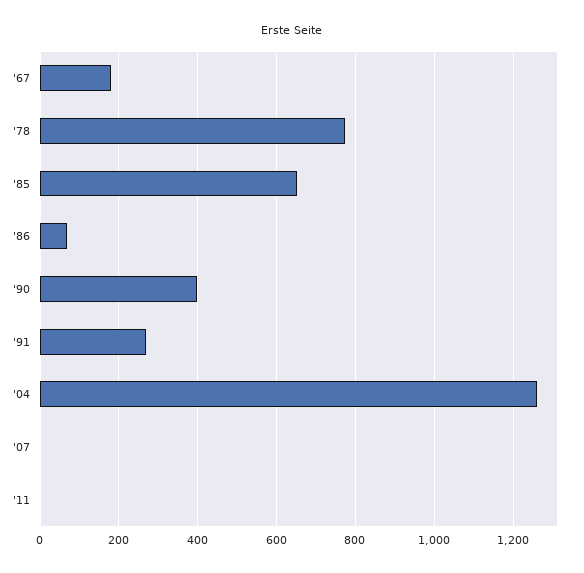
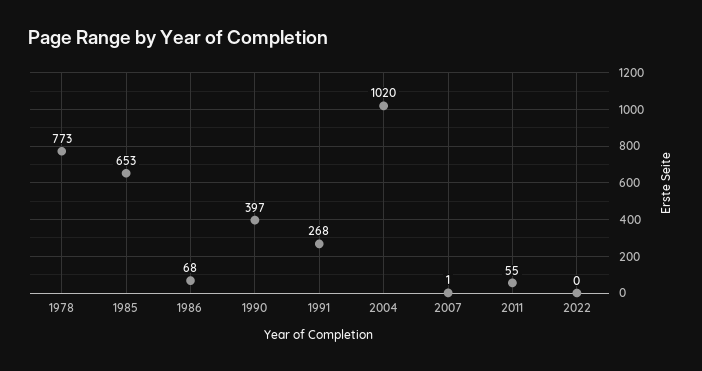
'67: 180 -> none
'04: 1260 -> 1020
'11: 0 -> 55
2022: none -> 0

